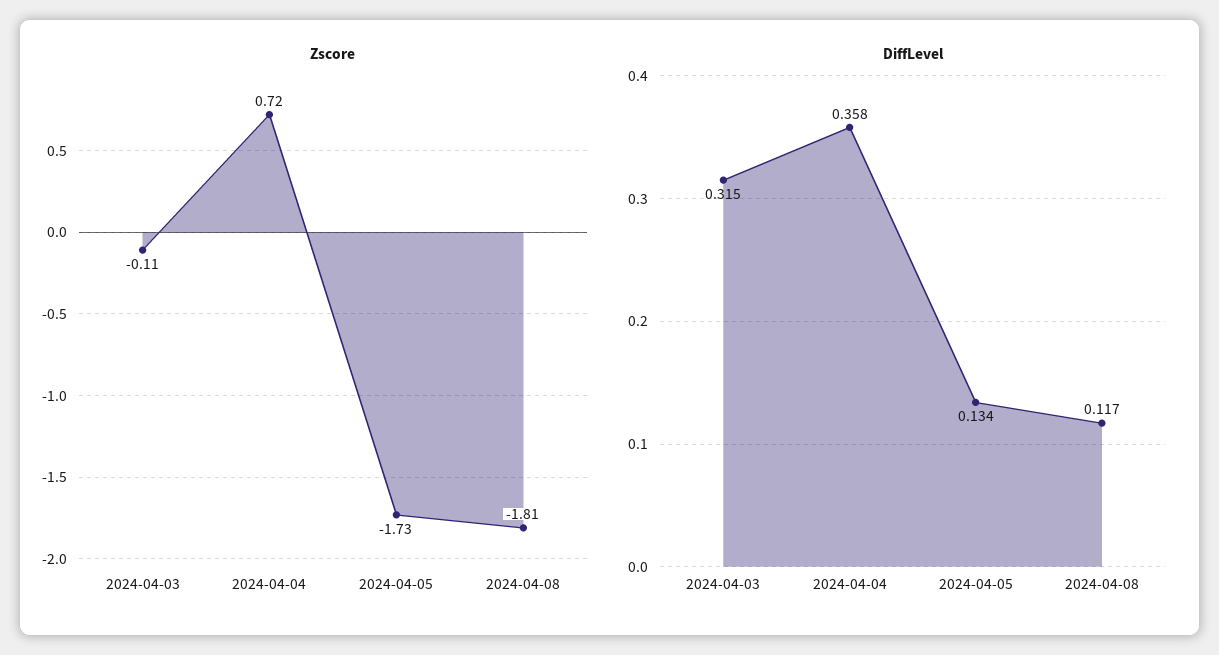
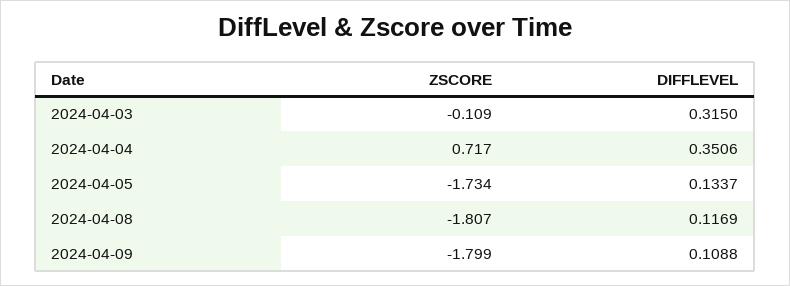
DiffLevel, 2024-04-04: 0.358 -> 0.3506
Zscore, 2024-04-09: none -> -1.799
DiffLevel, 2024-04-09: none -> 0.1088

